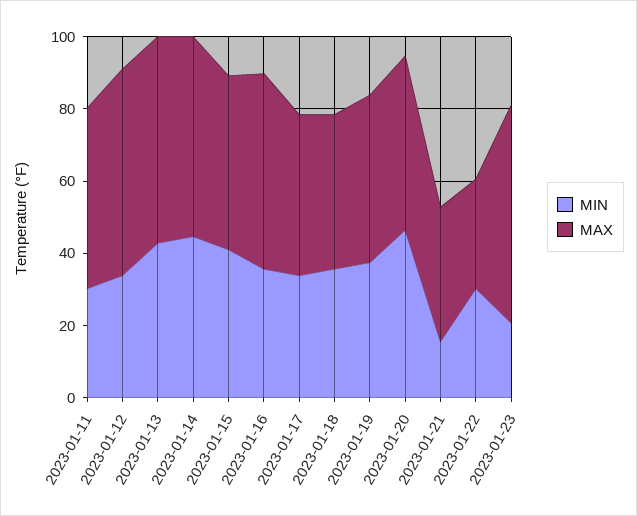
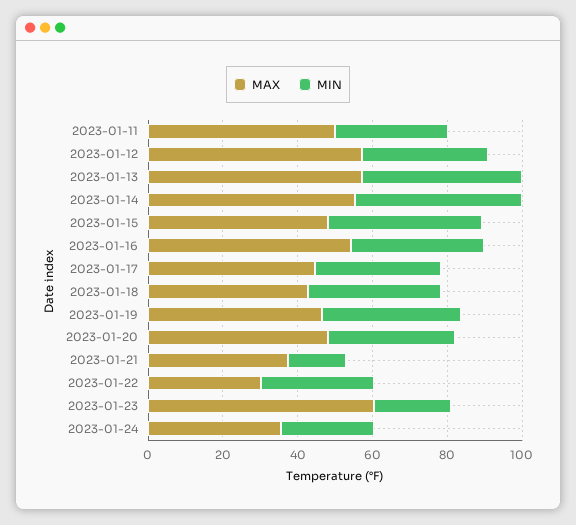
MIN, 2023-01-20: 45 -> 35
MAX, 2023-01-24: none -> 35
MIN, 2023-01-24: none -> 25

